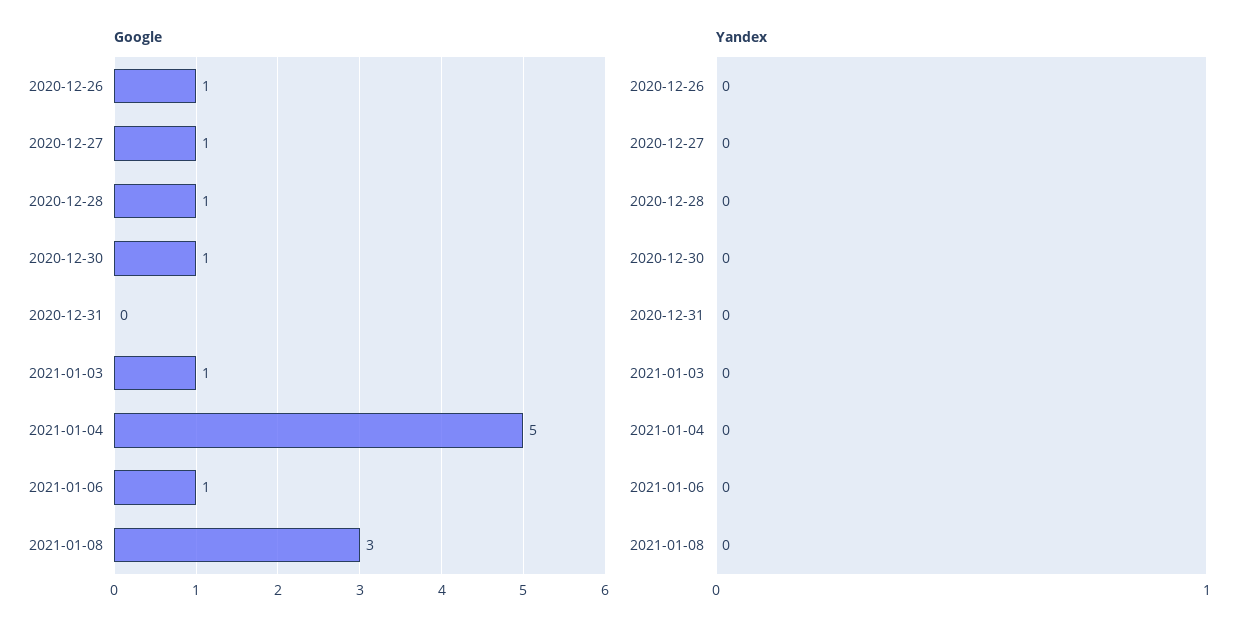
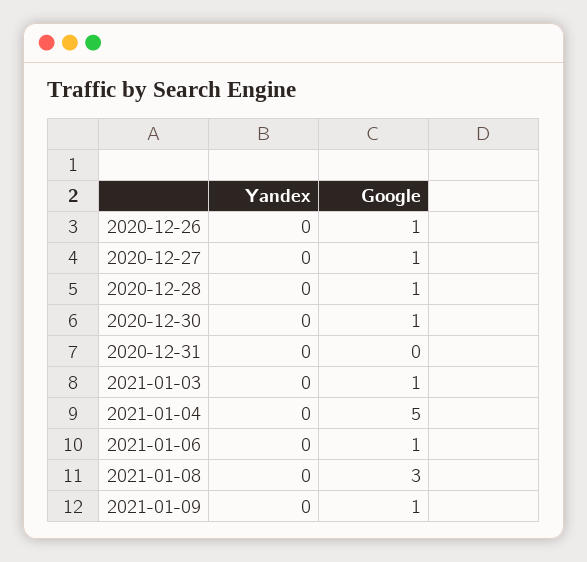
Yandex, 2021-01-09: none -> 0
Google, 2021-01-09: none -> 1

